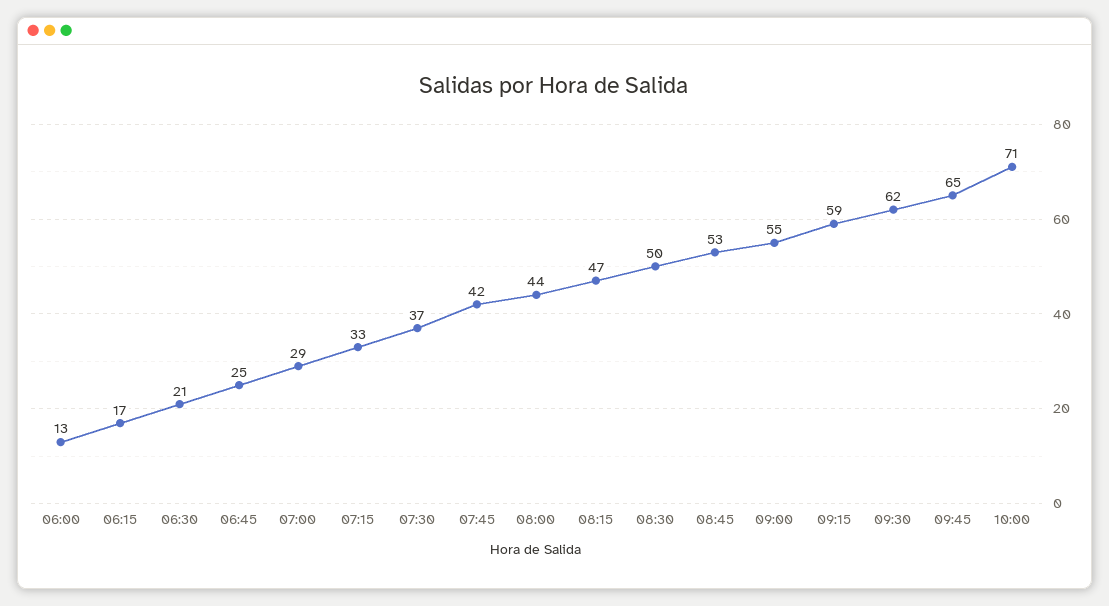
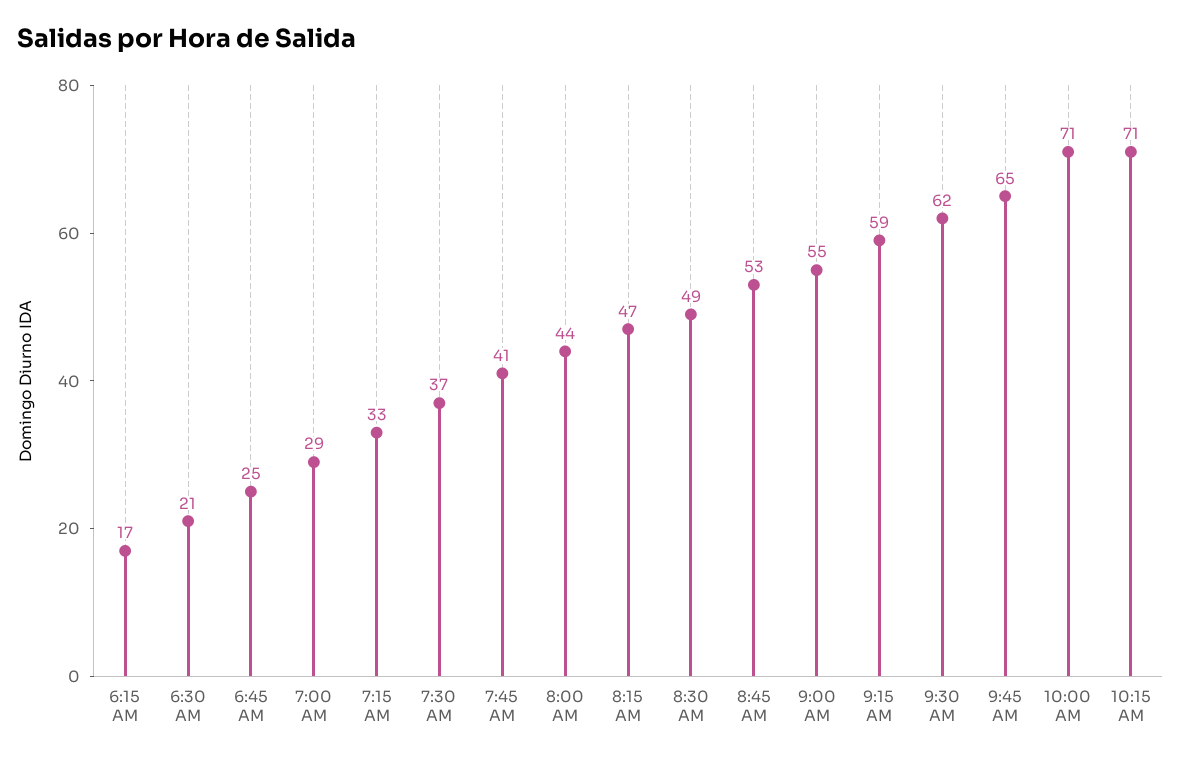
06:00: 13 -> none
07:45: 42 -> 41
08:30: 50 -> 49
10:15 AM: none -> 71

